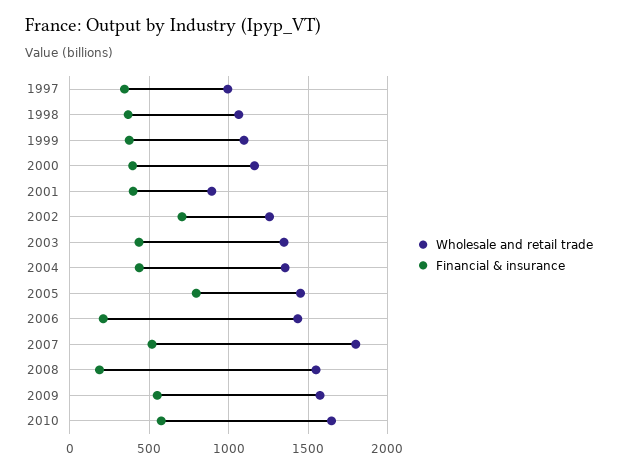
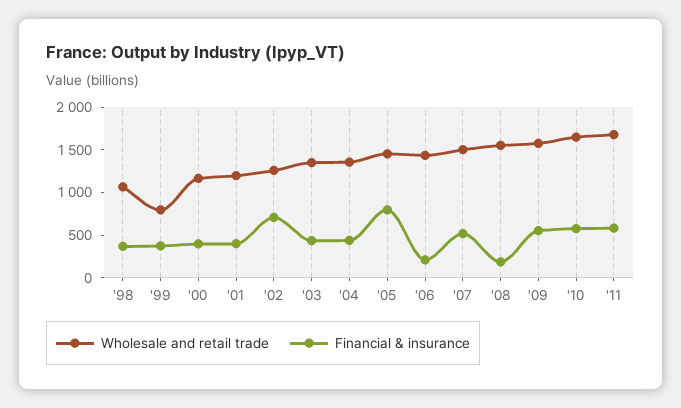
Wholesale and retail trade, 1997: 1000 -> none
Financial & insurance, 1997: 350 -> none
Wholesale and retail trade, 1999: 1100 -> 800
Wholesale and retail trade, 2001: 900 -> 1200
Wholesale and retail trade, 2007: 1800 -> 1500
Wholesale and retail trade, '11: none -> 1700
Financial & insurance, '11: none -> 600

